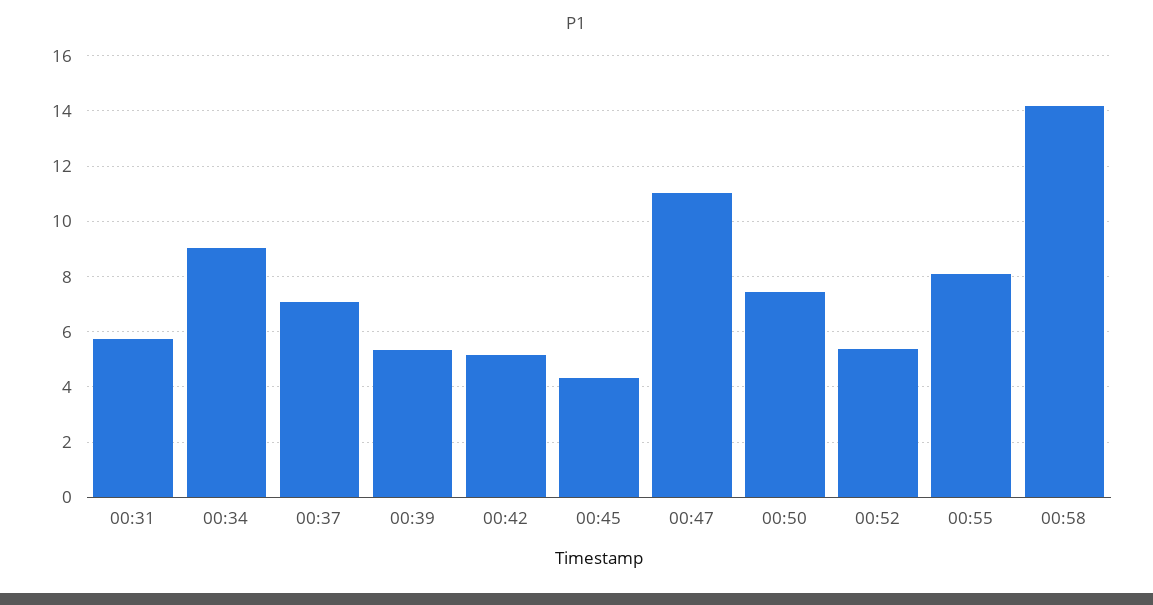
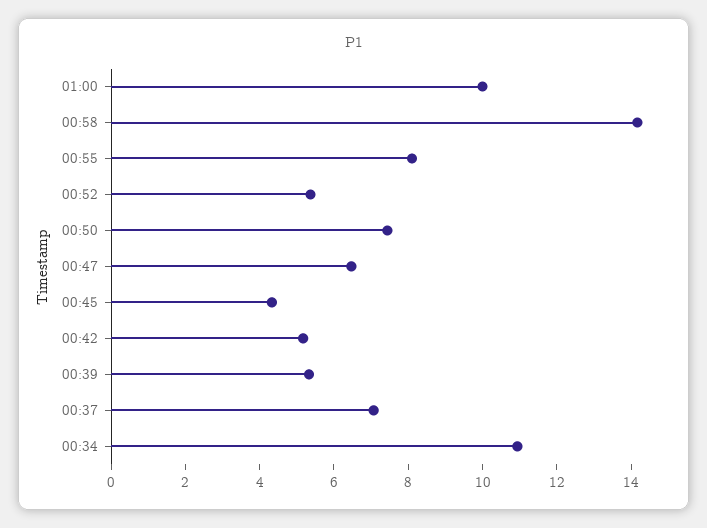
00:31: 5.75 -> none
00:34: 9 -> 11
00:47: 11 -> 6.5
01:00: none -> 10

